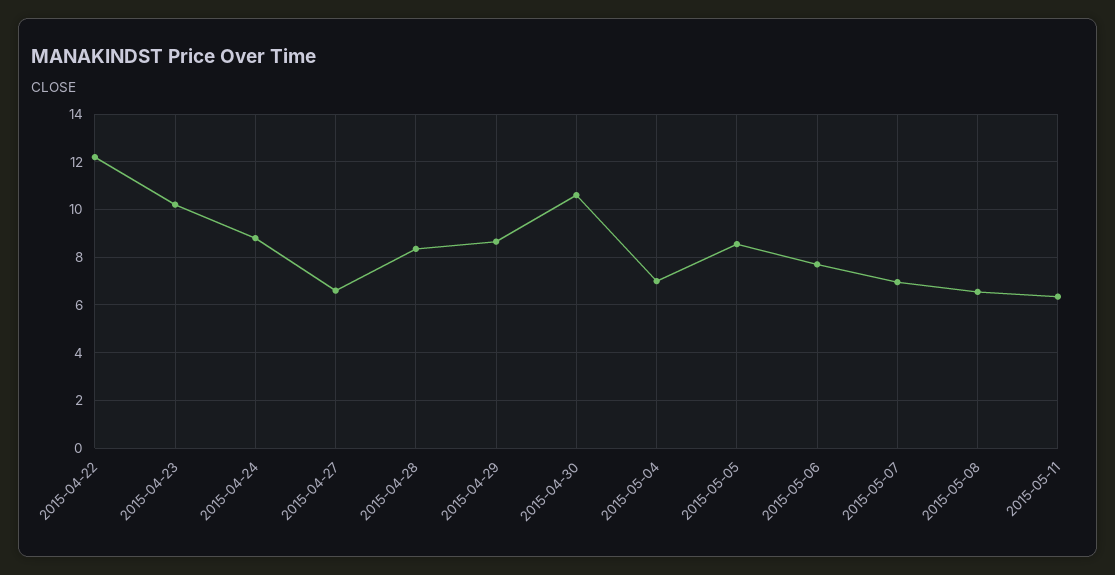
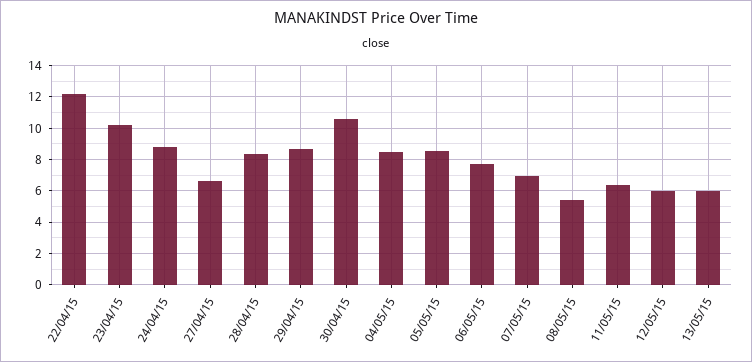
2015-05-04: 7 -> 8.5
2015-05-08: 6.5 -> 5.5
12/05/15: none -> 6
13/05/15: none -> 6

